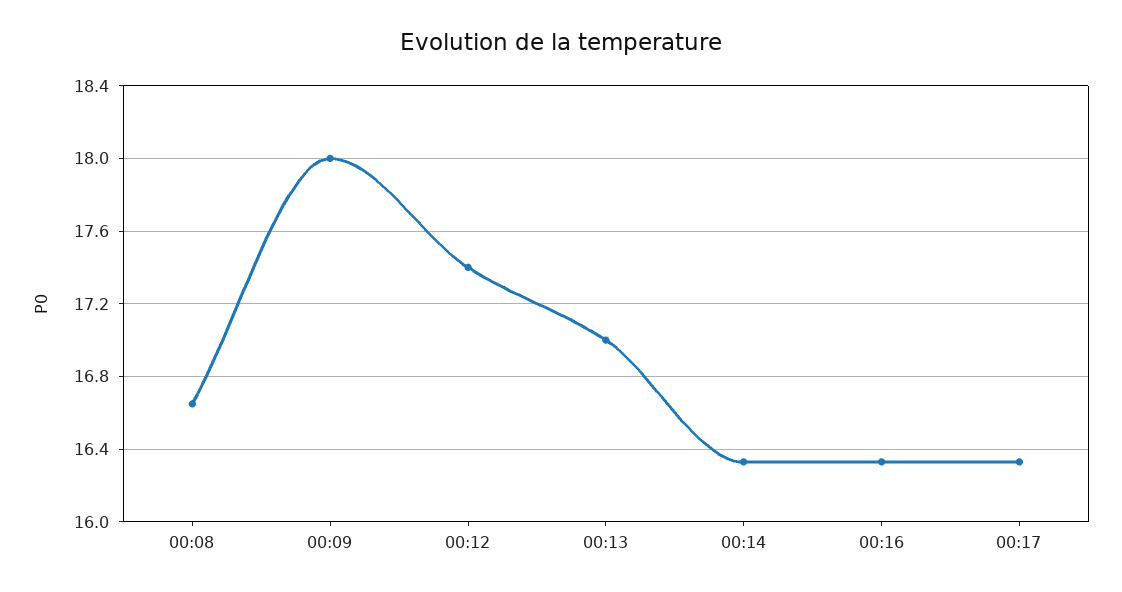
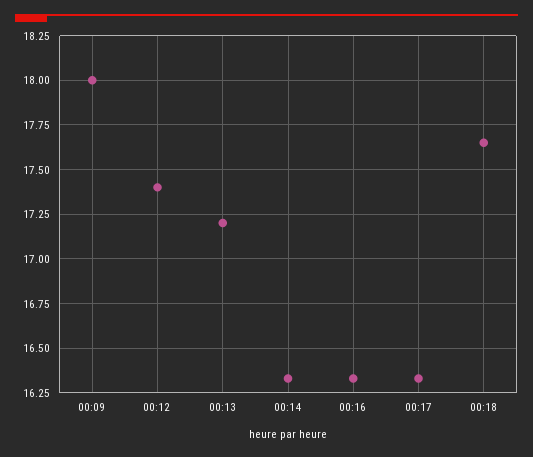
00:08: 16.65 -> none
00:13: 17 -> 17.2
00:18: none -> 17.65

